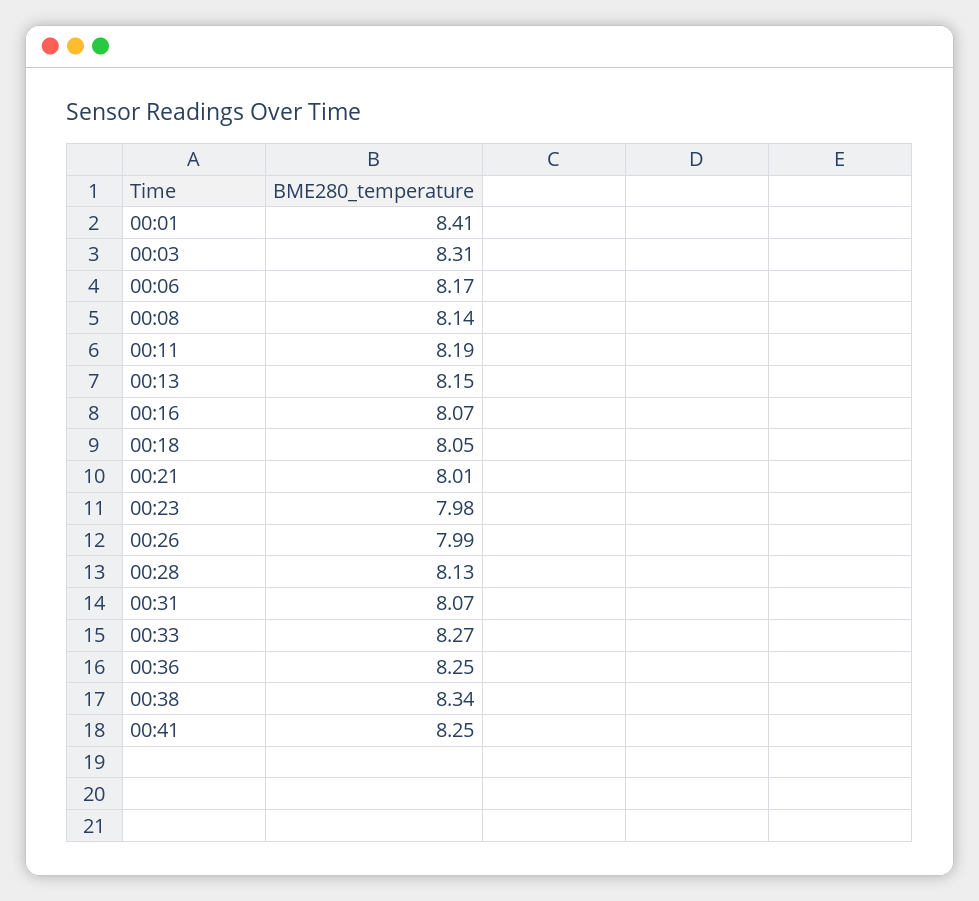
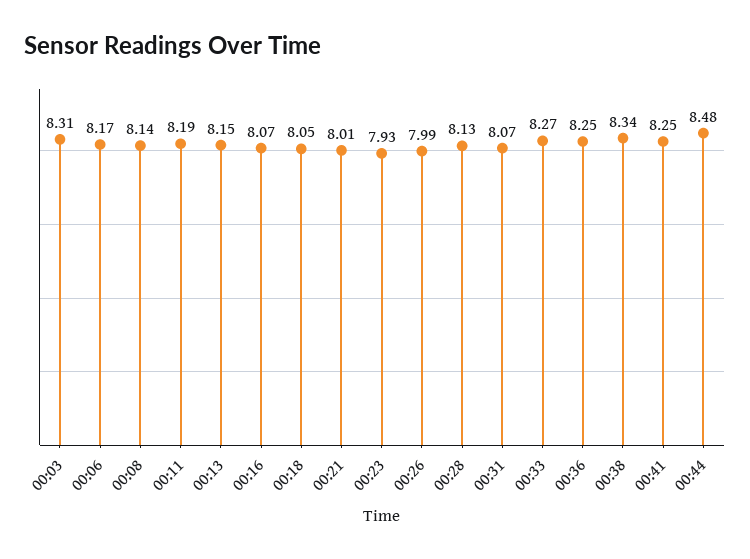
00:01: 8.41 -> none
00:23: 7.98 -> 7.93
00:44: none -> 8.48

